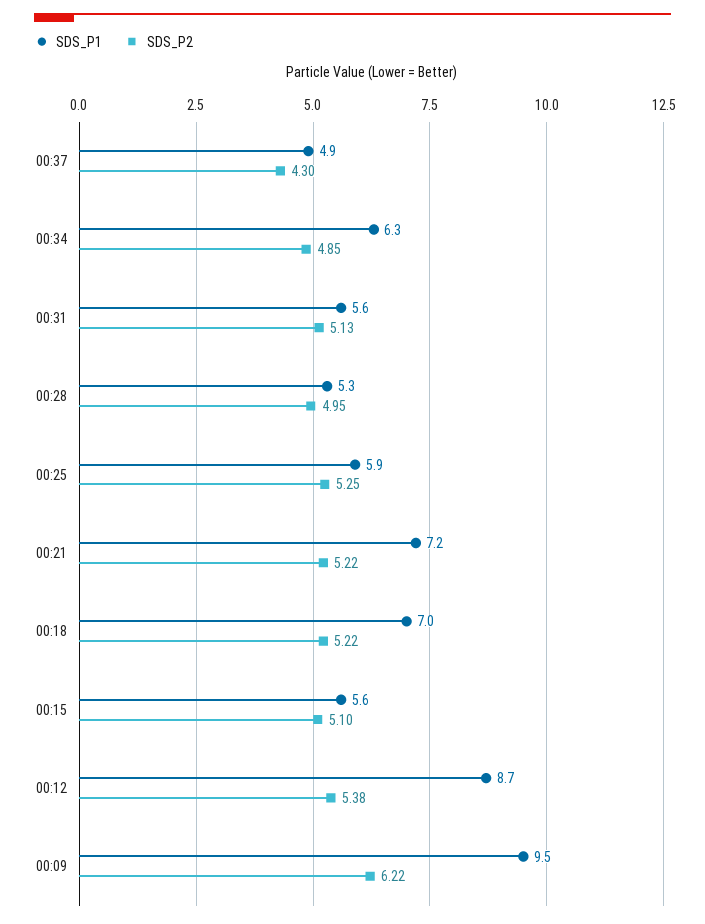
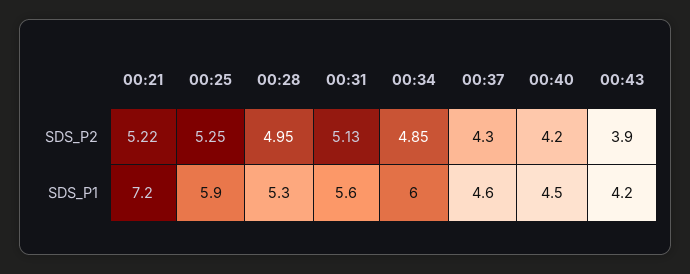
SDS_P1, 00:37: 4.9 -> 4.6
SDS_P1, 00:34: 6.3 -> 6
SDS_P1, 00:18: 7 -> none
SDS_P2, 00:18: 5.22 -> none
SDS_P1, 00:15: 5.6 -> none
SDS_P2, 00:15: 5.1 -> none
SDS_P1, 00:12: 8.7 -> none
SDS_P2, 00:12: 5.38 -> none
SDS_P1, 00:09: 9.5 -> none
SDS_P2, 00:09: 6.22 -> none
SDS_P2, 00:40: none -> 4.2
SDS_P2, 00:43: none -> 3.9
SDS_P1, 00:40: none -> 4.5
SDS_P1, 00:43: none -> 4.2

